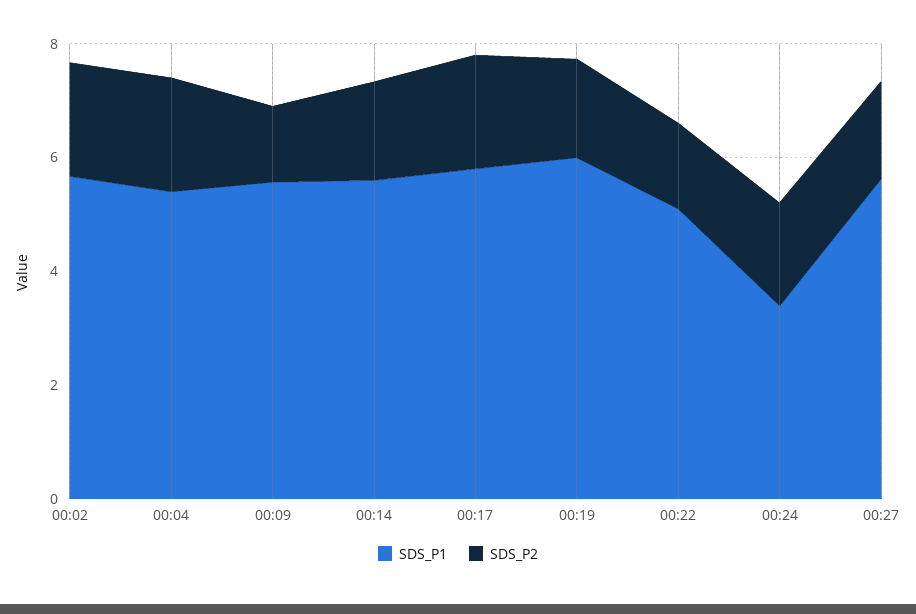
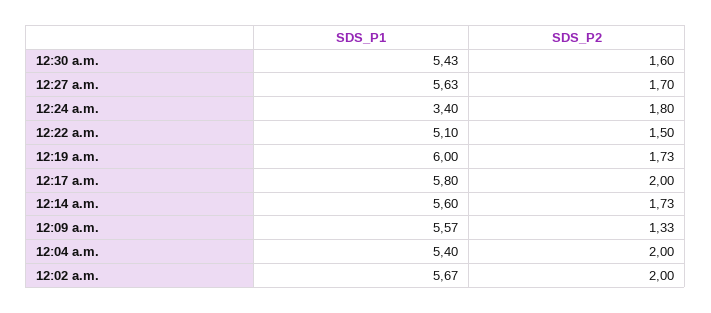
SDS_P1, 12:30 a.m.: none -> 5.43
SDS_P2, 12:30 a.m.: none -> 1.6

